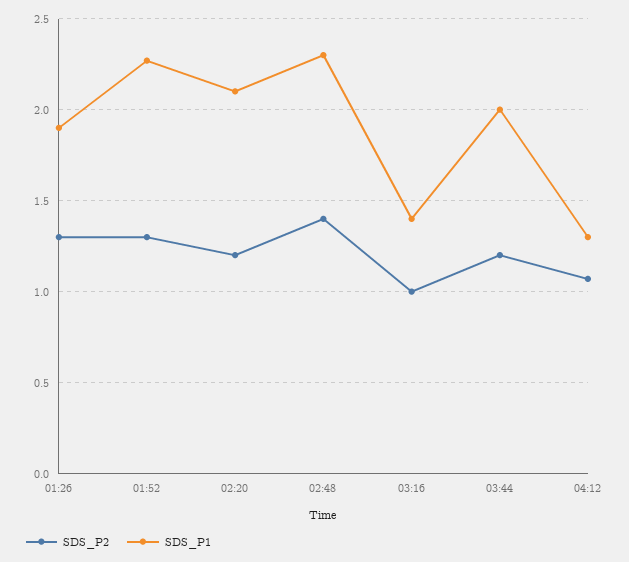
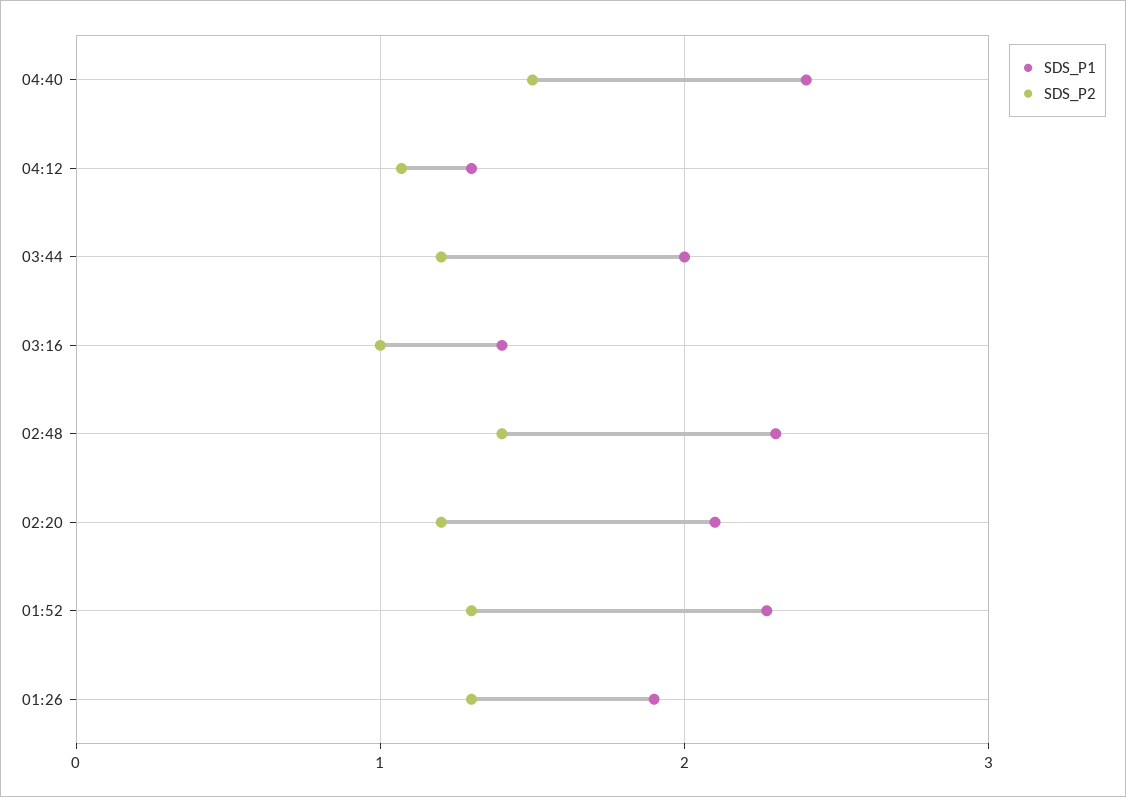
SDS_P1, 04:40: none -> 2.4
SDS_P2, 04:40: none -> 1.5

